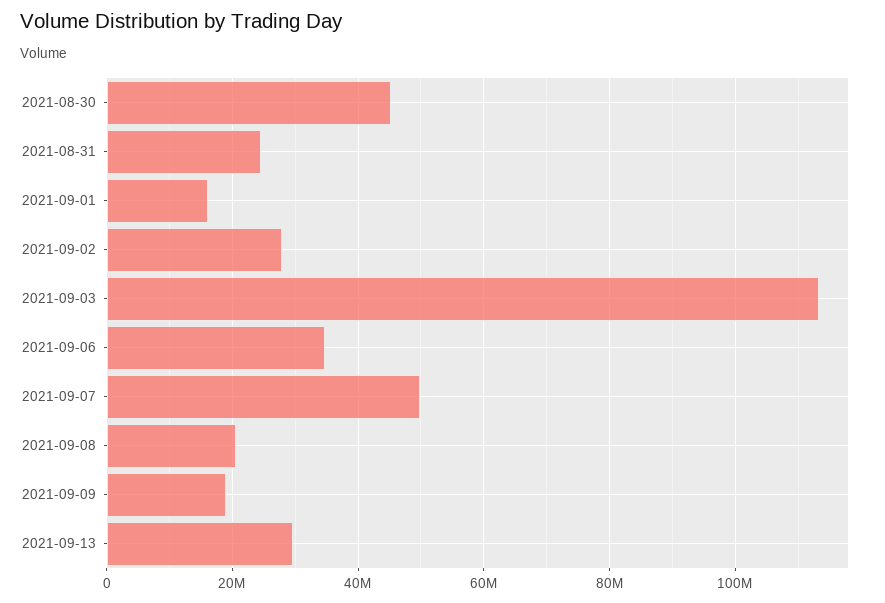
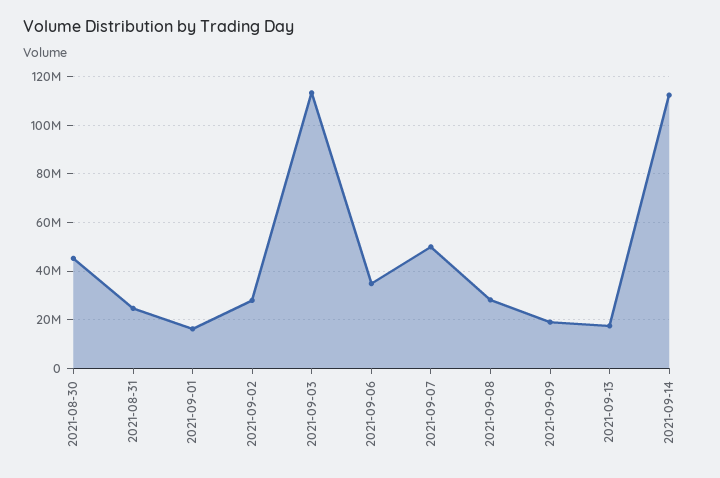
2021-09-08: 20000000 -> 27500000
2021-09-13: 30000000 -> 17500000
2021-09-14: none -> 112500000

